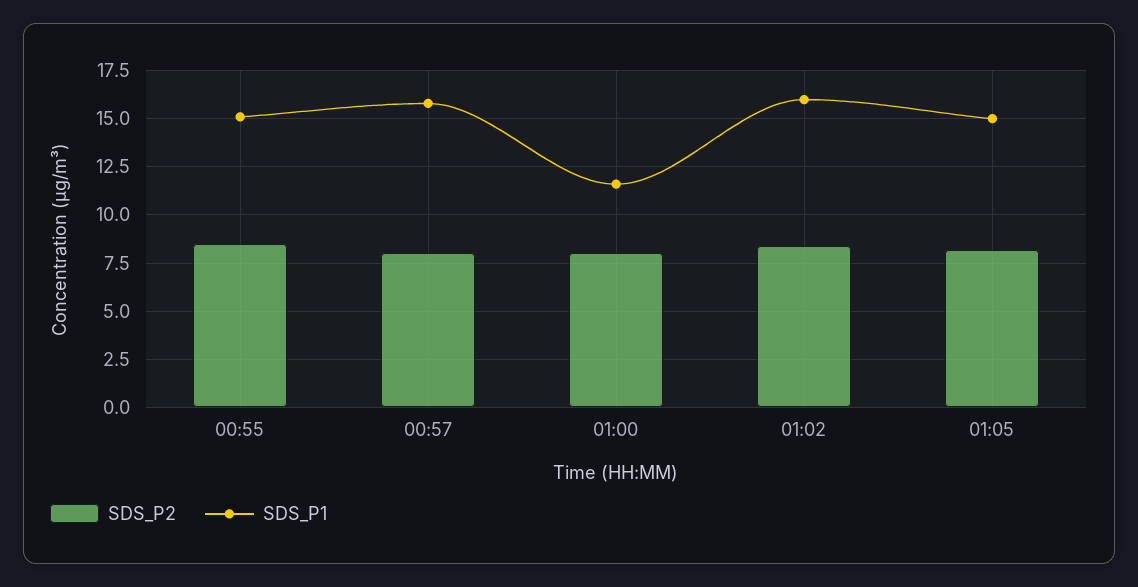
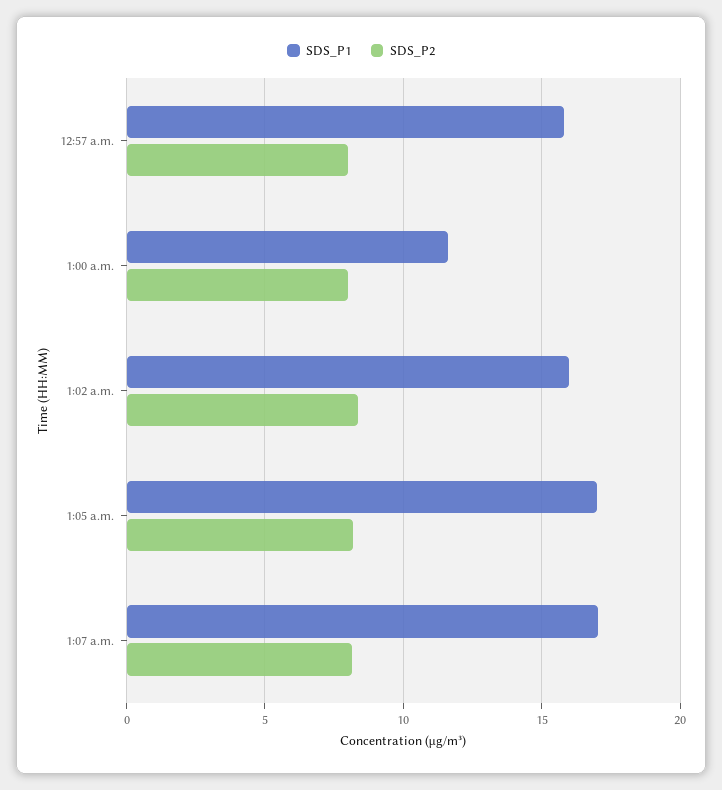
SDS_P2, 00:55: 8.5 -> none
SDS_P1, 00:55: 15 -> none
SDS_P1, 01:05: 15 -> 17
SDS_P1, 1:07 a.m.: none -> 17
SDS_P2, 1:07 a.m.: none -> 8

